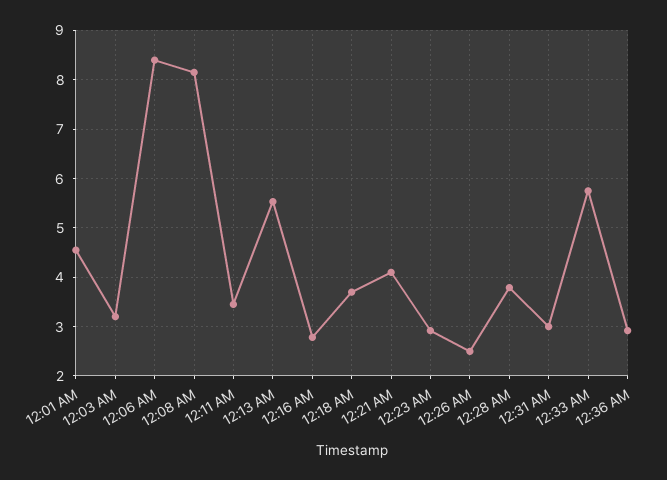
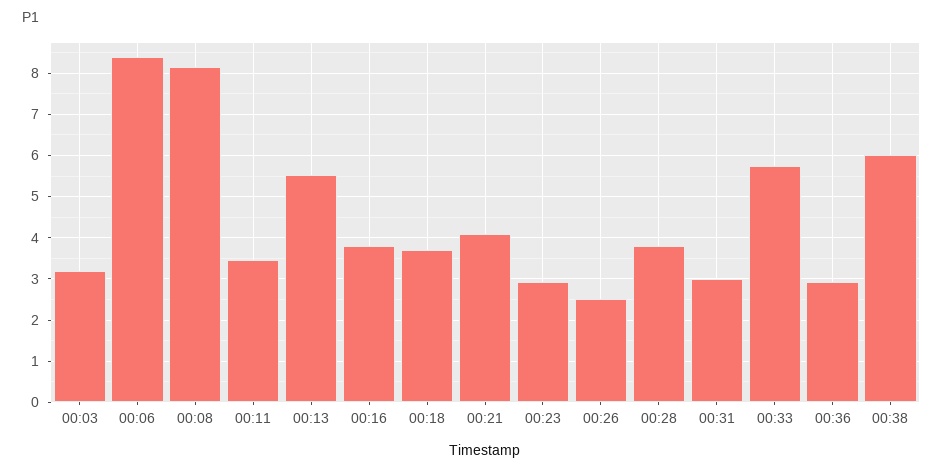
12:01 AM: 4.6 -> none
12:16 AM: 2.8 -> 3.8
00:38: none -> 6

